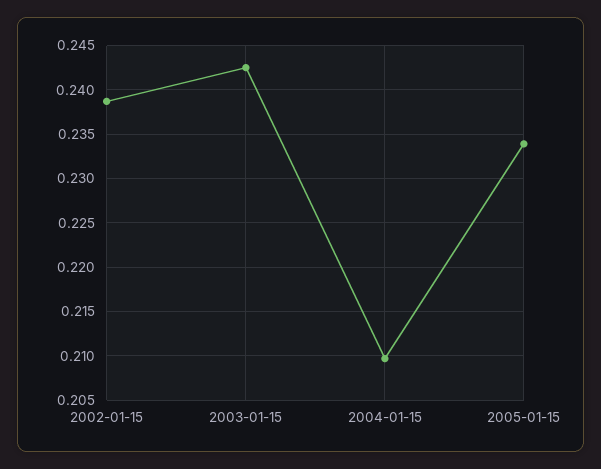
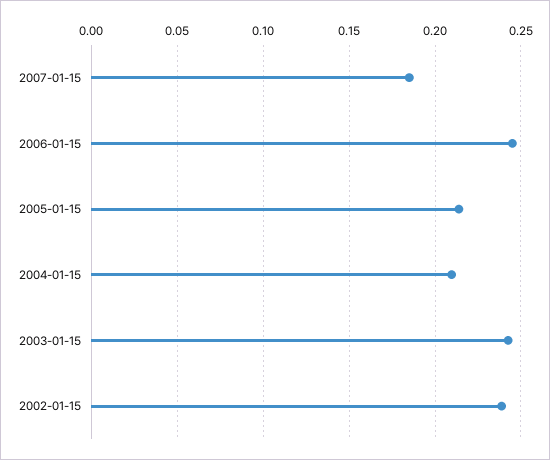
2005-01-15: 0.234 -> 0.215
2007-01-15: none -> 0.185
2006-01-15: none -> 0.245

